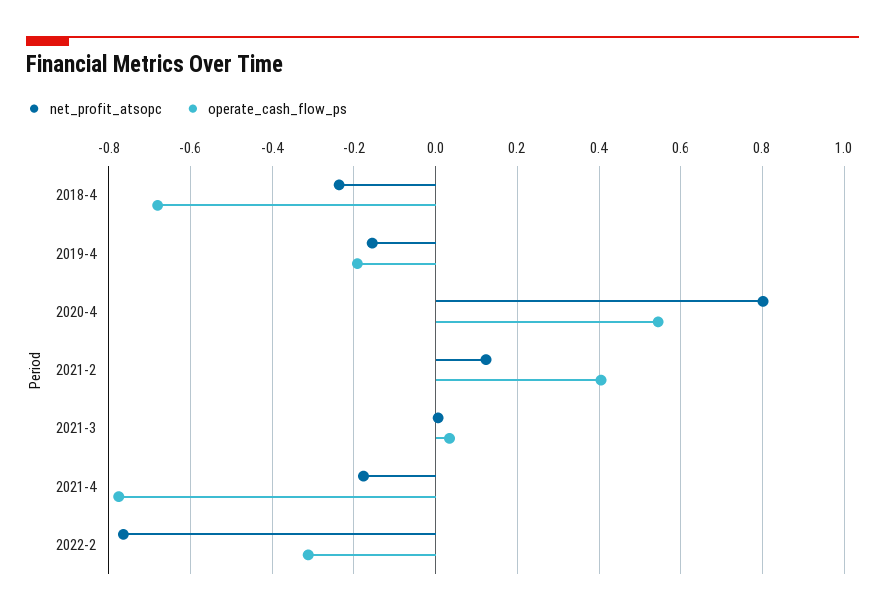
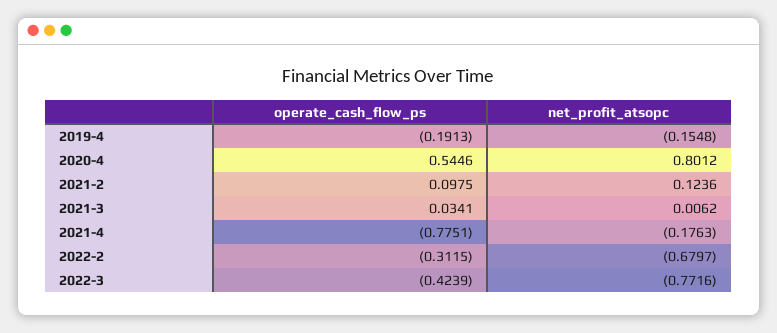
net_profit_atsopc, 2018-4: -0.24 -> none
operate_cash_flow_ps, 2018-4: -0.68 -> none
operate_cash_flow_ps, 2021-2: 0.4 -> 0.0975
net_profit_atsopc, 2022-2: -0.76 -> -0.6797
operate_cash_flow_ps, 2022-3: none -> -0.4239
net_profit_atsopc, 2022-3: none -> -0.7716

